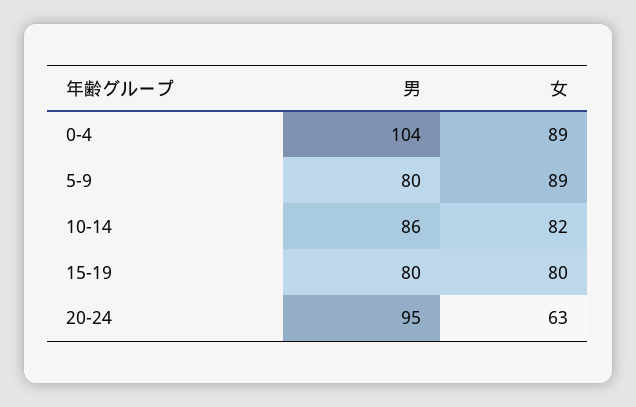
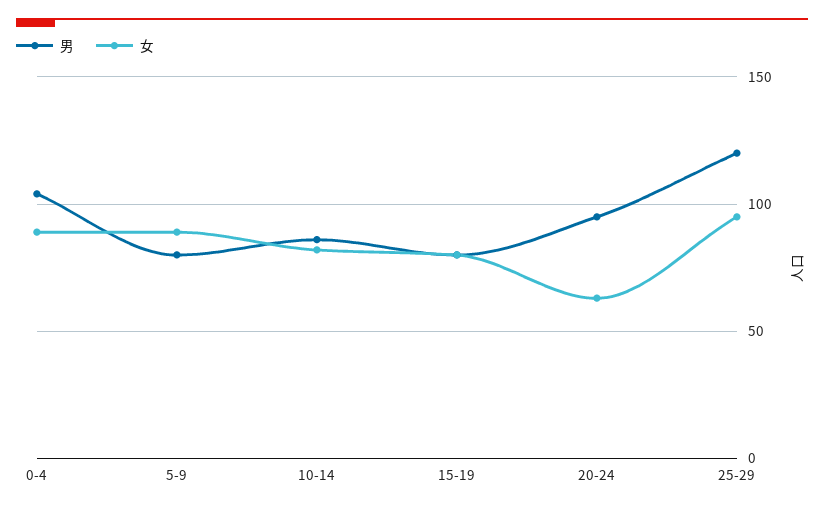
男, 25-29: none -> 120
女, 25-29: none -> 95

